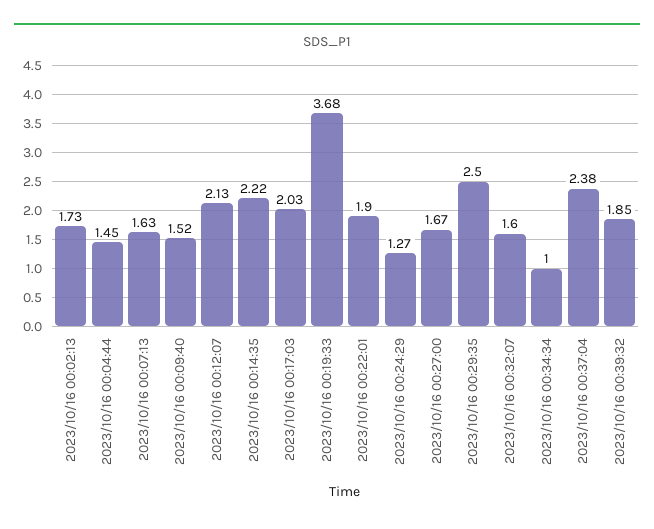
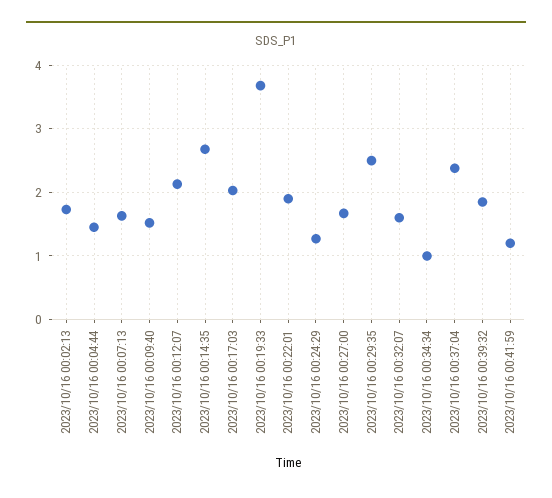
2023/10/16 00:14:35: 2.22 -> 2.7
2023/10/16 00:41:59: none -> 1.2

